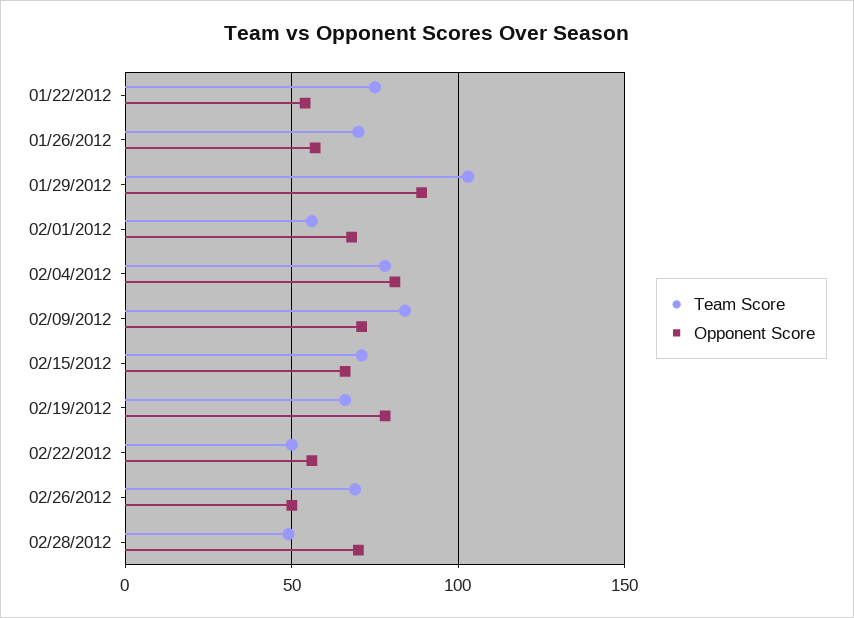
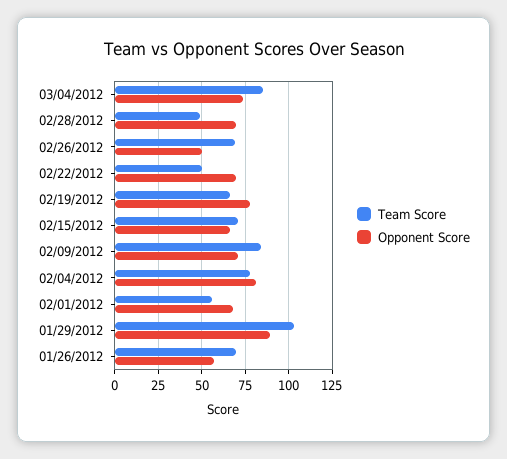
Team Score, 01/22/2012: 75 -> none
Opponent Score, 01/22/2012: 55 -> none
Opponent Score, 02/22/2012: 55 -> 70
Team Score, 03/04/2012: none -> 85
Opponent Score, 03/04/2012: none -> 75

